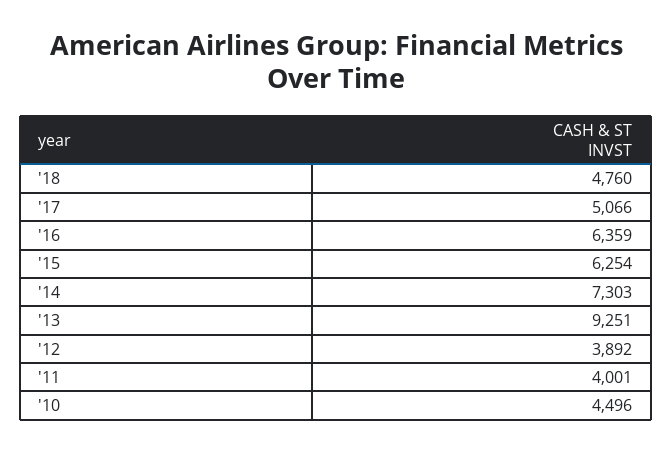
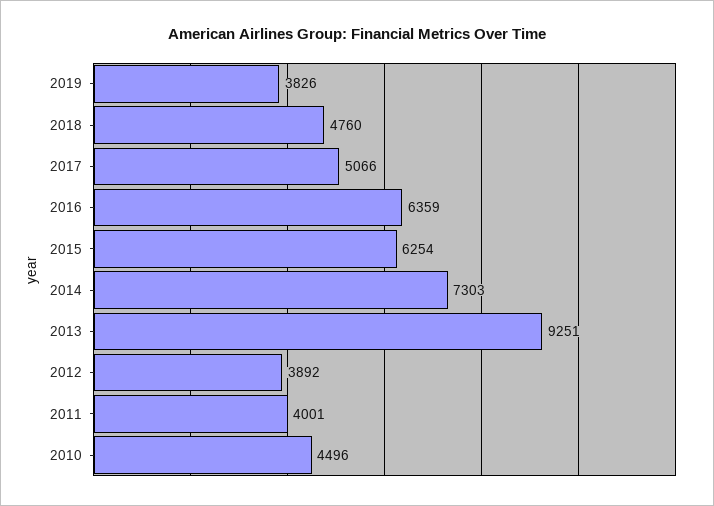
2019: none -> 3826

